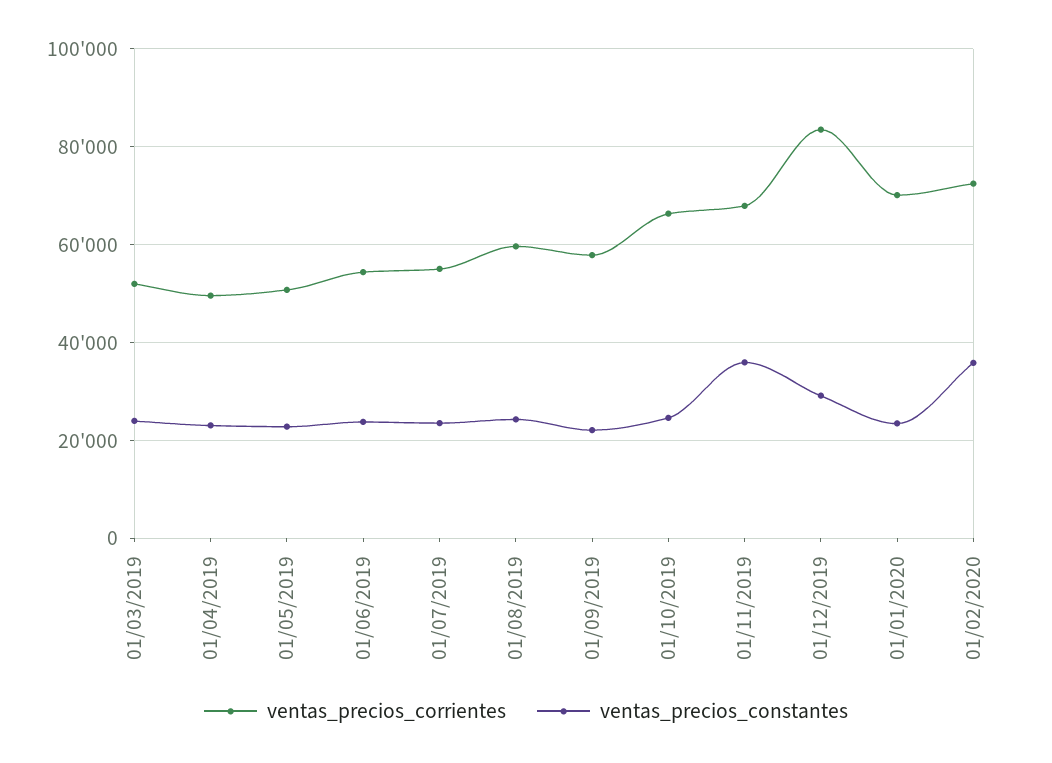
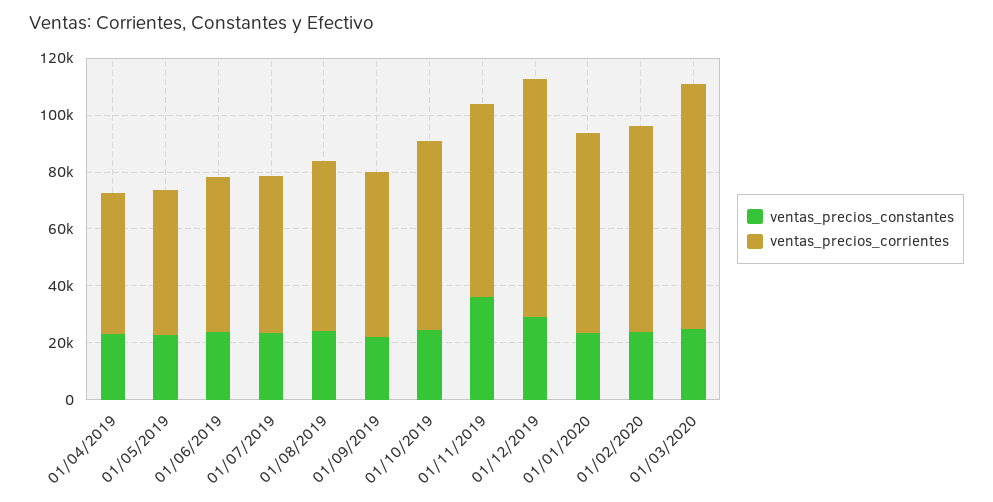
ventas_precios_corrientes, 01/03/2019: 52000 -> none
ventas_precios_constantes, 01/03/2019: 24000 -> none
ventas_precios_constantes, 01/02/2020: 36000 -> 25000
ventas_precios_constantes, 01/03/2020: none -> 25000
ventas_precios_corrientes, 01/03/2020: none -> 85000

